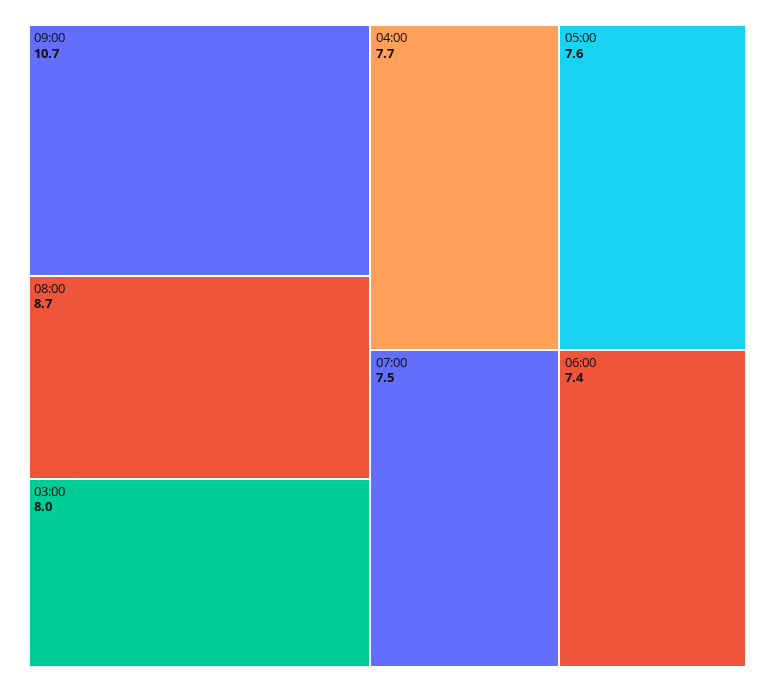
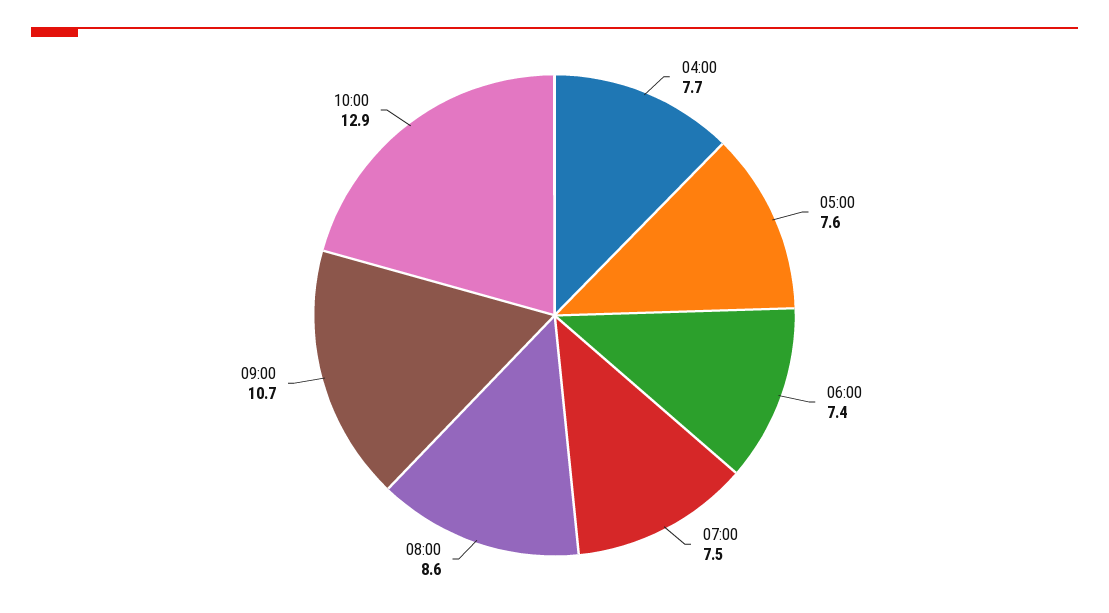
08:00: 8.7 -> 8.6
03:00: 8 -> none
10:00: none -> 12.9

